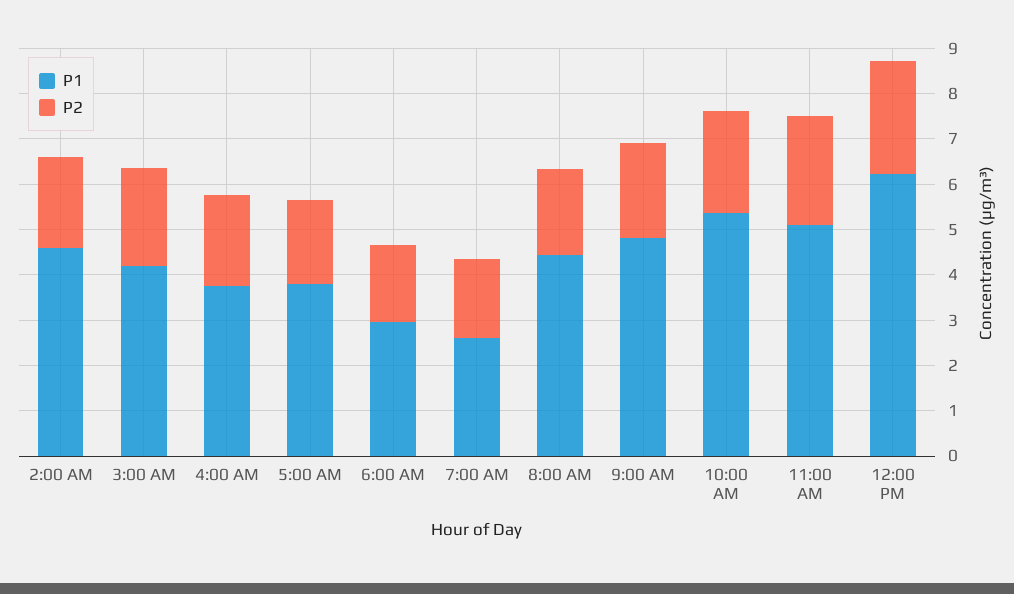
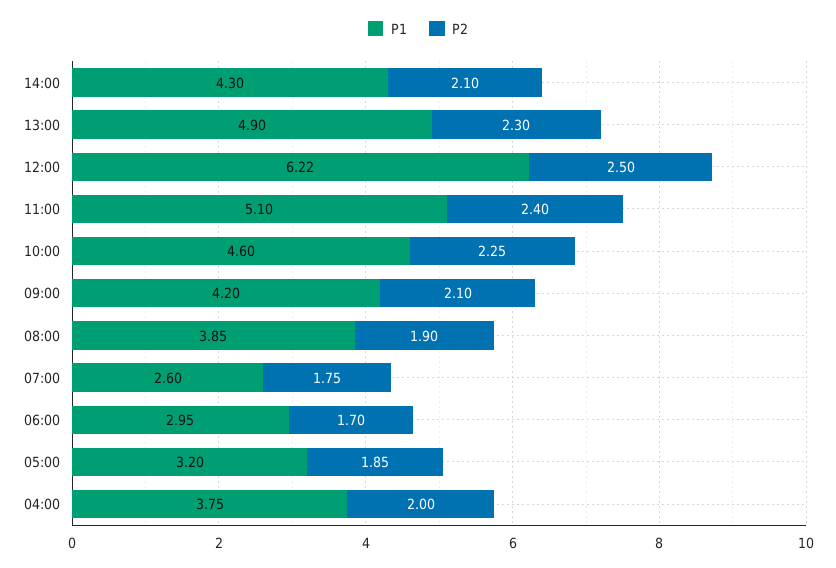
P1, 2:00 AM: 4.6 -> none
P2, 2:00 AM: 2 -> none
P1, 3:00 AM: 4.2 -> none
P2, 3:00 AM: 2.2 -> none
P1, 5:00 AM: 3.8 -> 3.2
P1, 8:00 AM: 4.4 -> 3.85
P1, 9:00 AM: 4.8 -> 4.2
P1, 10:00 AM: 5.4 -> 4.6
P1, 14:00: none -> 4.3
P2, 14:00: none -> 2.1
P1, 13:00: none -> 4.9
P2, 13:00: none -> 2.3

